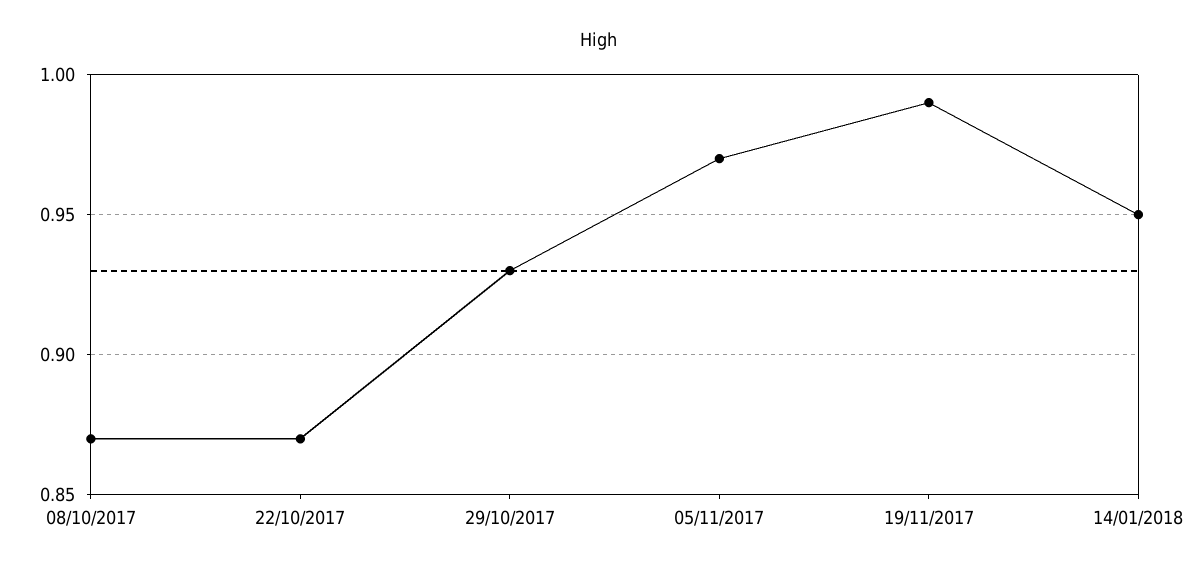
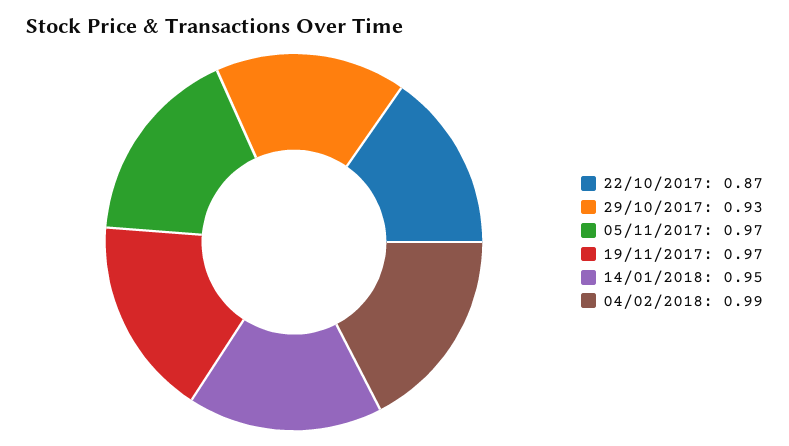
08/10/2017: 0.87 -> none
19/11/2017: 0.99 -> 0.97
04/02/2018: none -> 0.99

